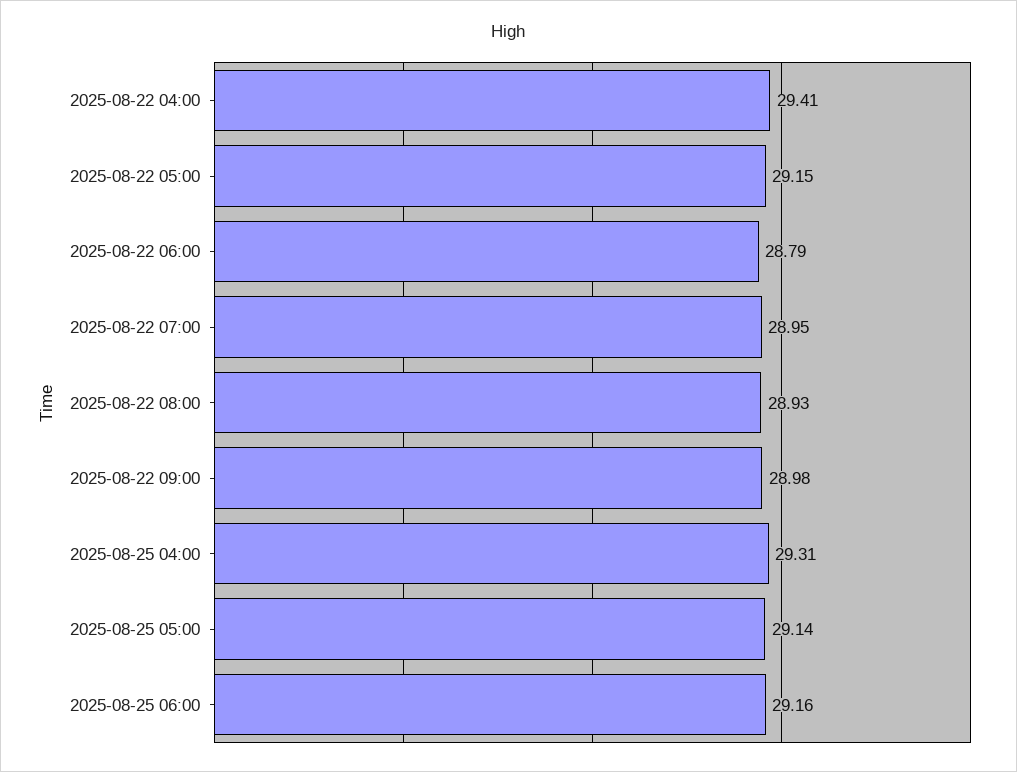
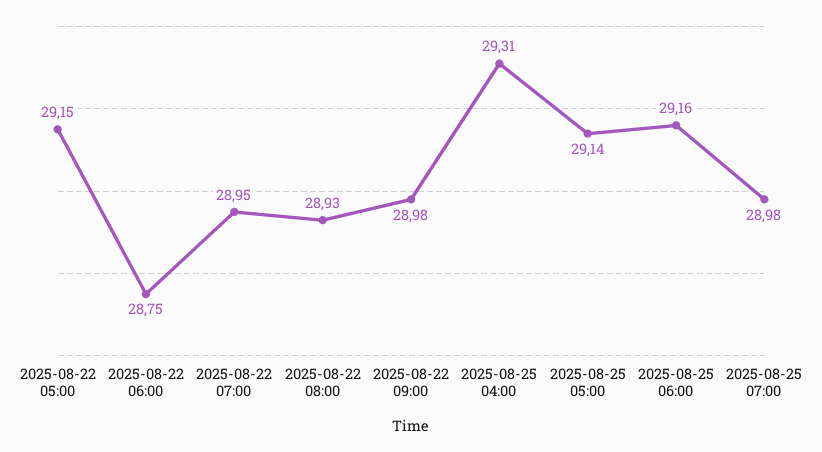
2025-08-22 04:00: 29.41 -> none
2025-08-22 06:00: 28.79 -> 28.75
2025-08-25 07:00: none -> 28.98

